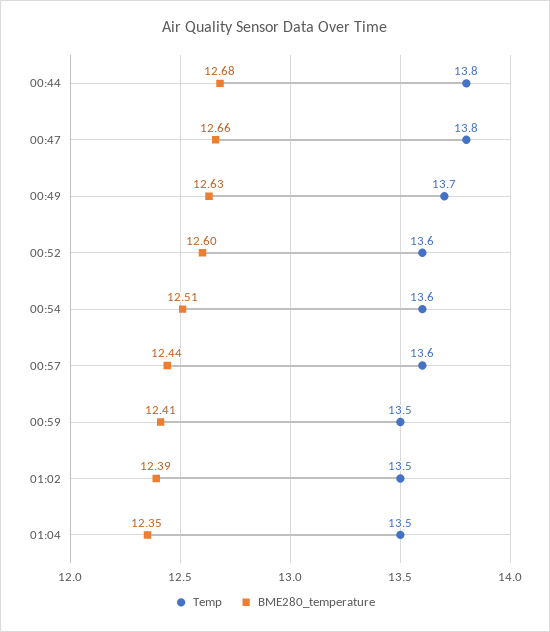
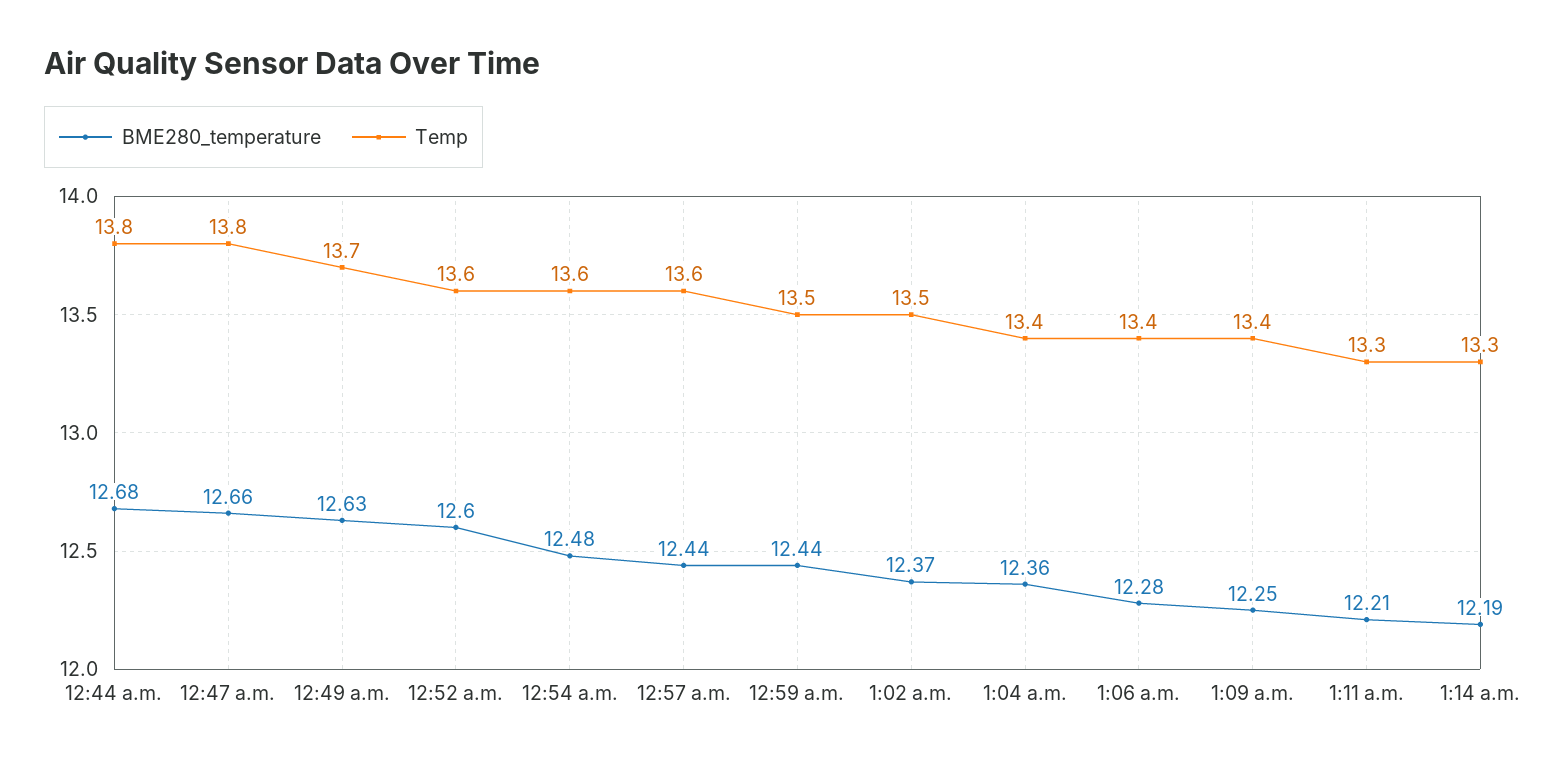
BME280_temperature, 00:54: 12.51 -> 12.48
BME280_temperature, 00:59: 12.41 -> 12.44
BME280_temperature, 01:02: 12.39 -> 12.37
Temp, 01:04: 13.5 -> 13.4
BME280_temperature, 01:04: 12.35 -> 12.36
BME280_temperature, 1:06 a.m.: none -> 12.28
Temp, 1:06 a.m.: none -> 13.4
BME280_temperature, 1:09 a.m.: none -> 12.25
Temp, 1:09 a.m.: none -> 13.4
BME280_temperature, 1:11 a.m.: none -> 12.21
Temp, 1:11 a.m.: none -> 13.3
BME280_temperature, 1:14 a.m.: none -> 12.19
Temp, 1:14 a.m.: none -> 13.3

